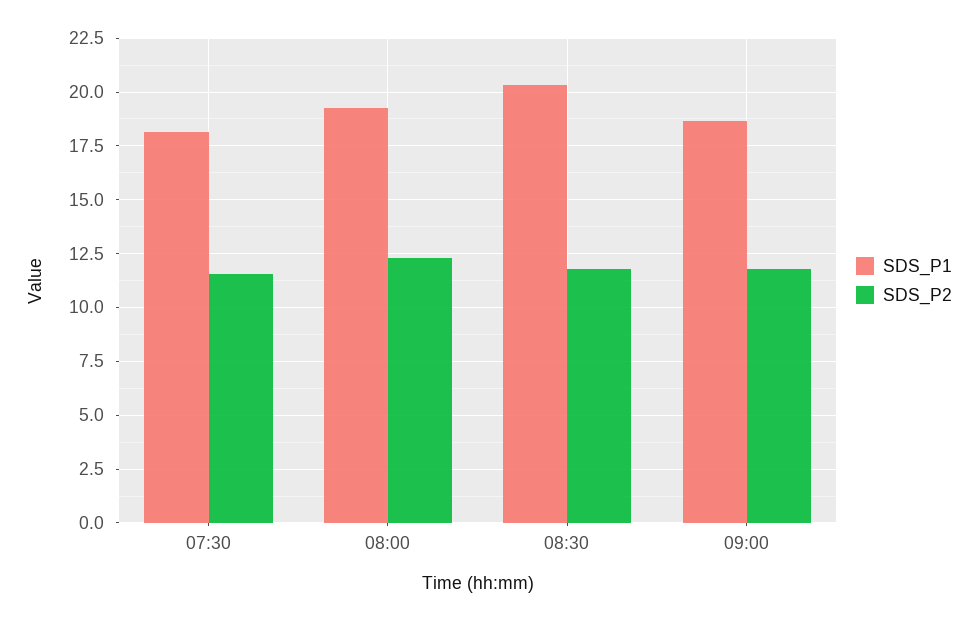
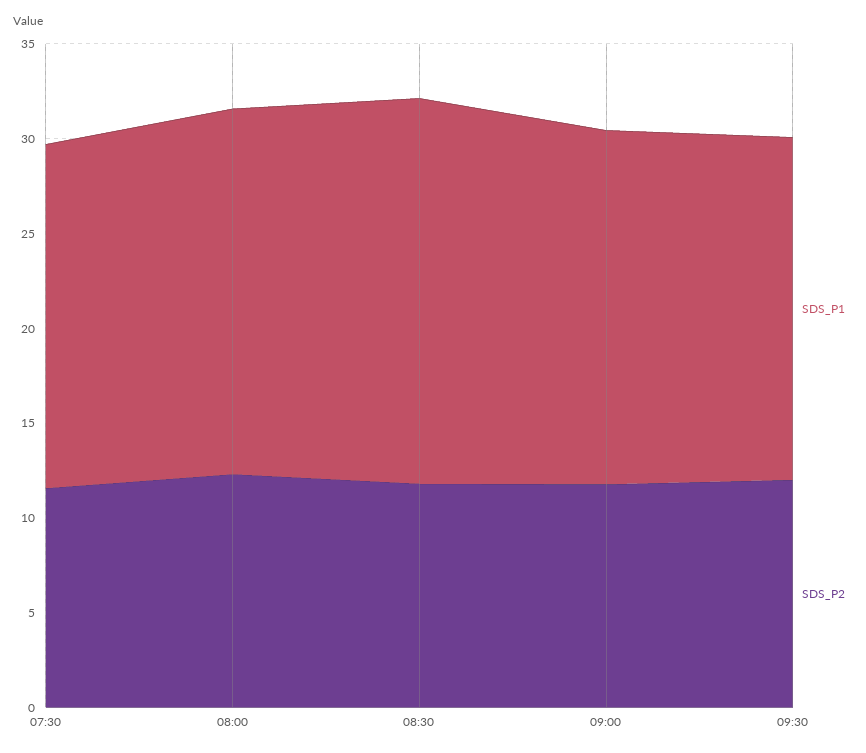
SDS_P1, 09:30: none -> 18
SDS_P2, 09:30: none -> 12

